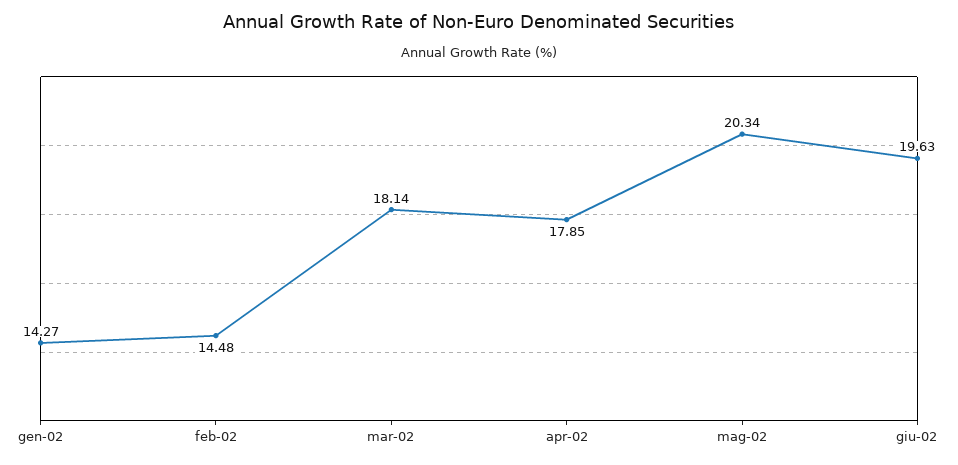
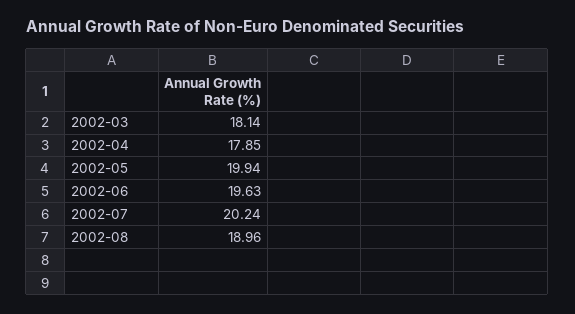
gen-02: 14.27 -> none
feb-02: 14.48 -> none
mag-02: 20.34 -> 19.94
2002-07: none -> 20.24
2002-08: none -> 18.96

